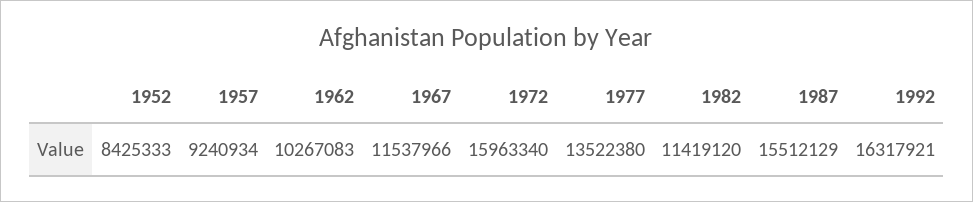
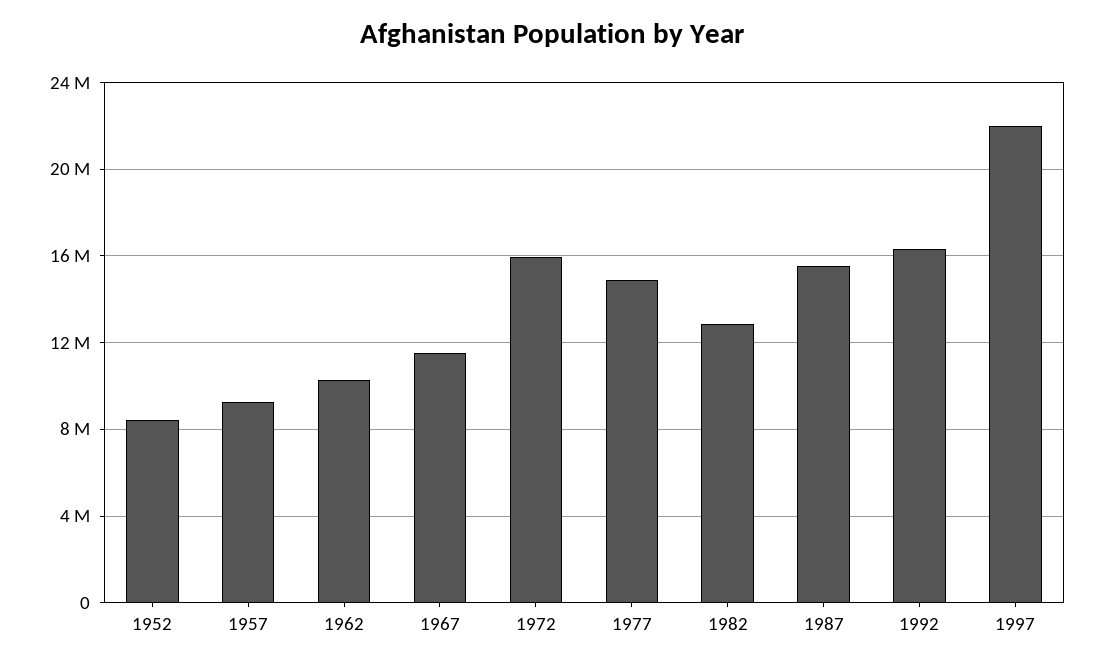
1977: 13522380 -> 15000000
1982: 11419120 -> 13000000
1997: none -> 22000000

